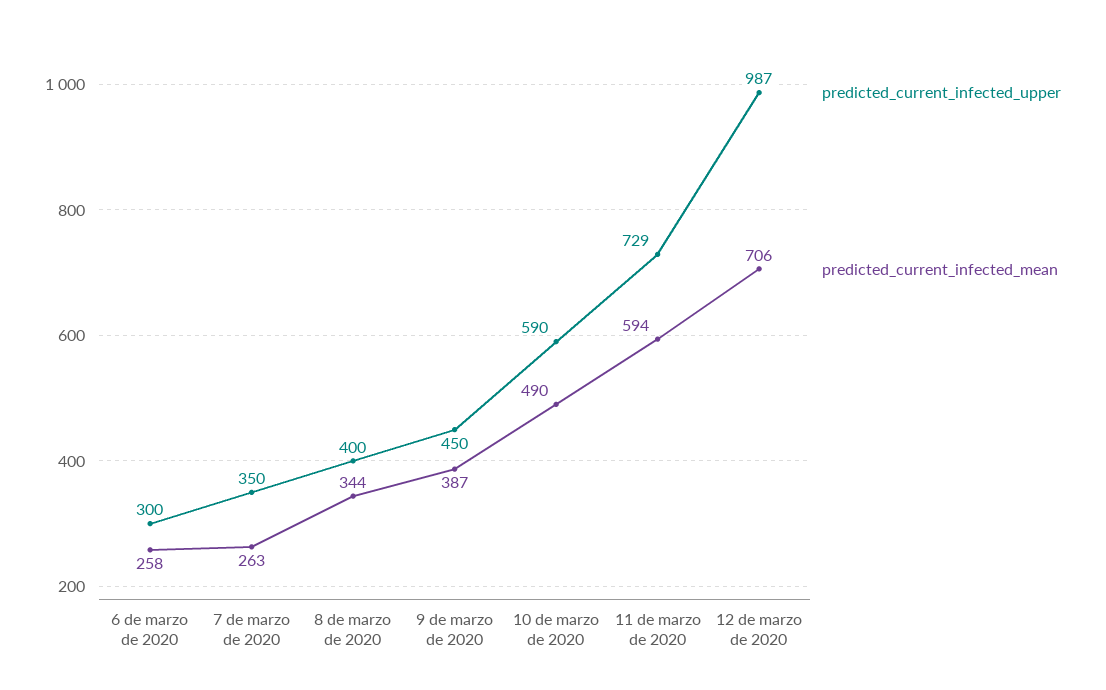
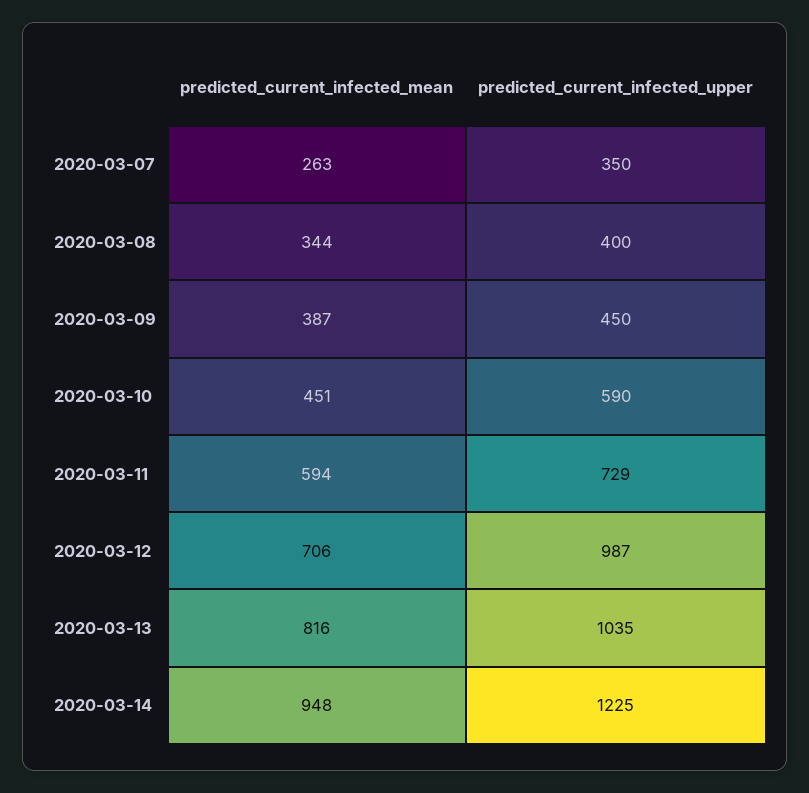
predicted_current_infected_upper, 6 de marzo de 2020: 300 -> none
predicted_current_infected_mean, 6 de marzo de 2020: 258 -> none
predicted_current_infected_mean, 10 de marzo de 2020: 490 -> 451
predicted_current_infected_mean, 2020-03-13: none -> 816
predicted_current_infected_upper, 2020-03-13: none -> 1035
predicted_current_infected_mean, 2020-03-14: none -> 948
predicted_current_infected_upper, 2020-03-14: none -> 1225

